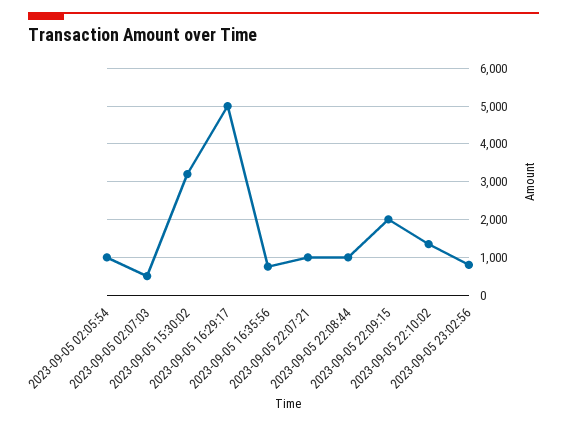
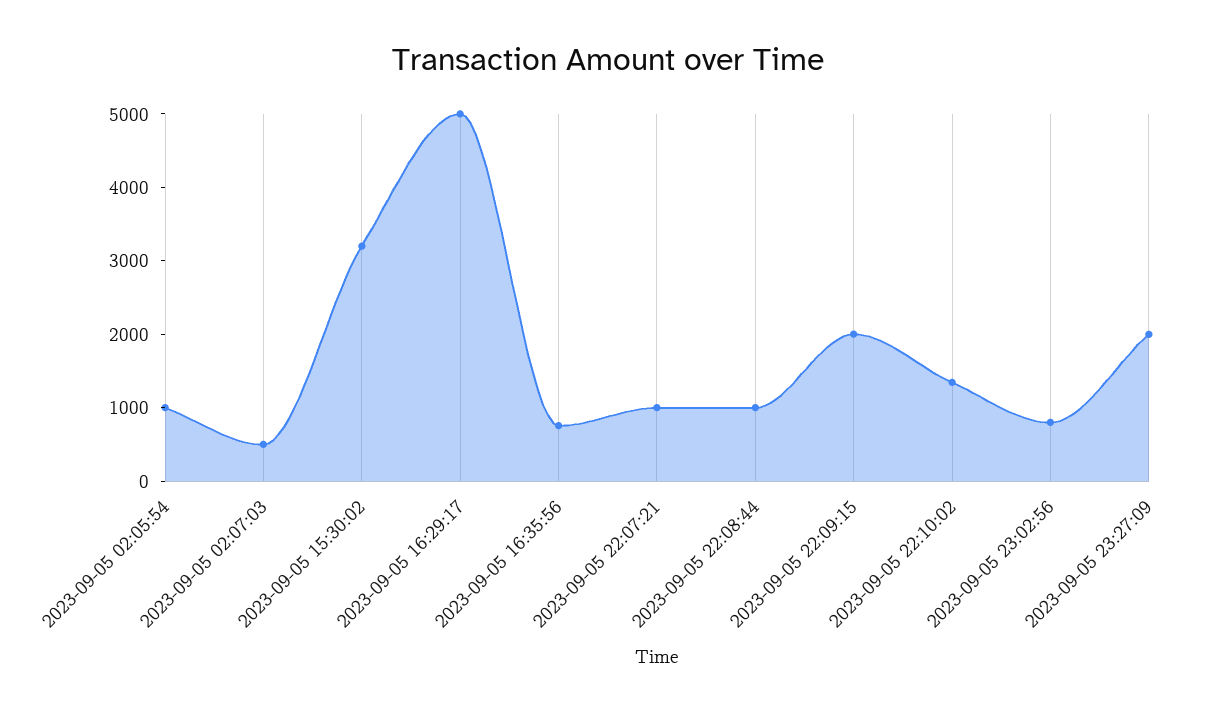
2023-09-05 23:27:09: none -> 2000

